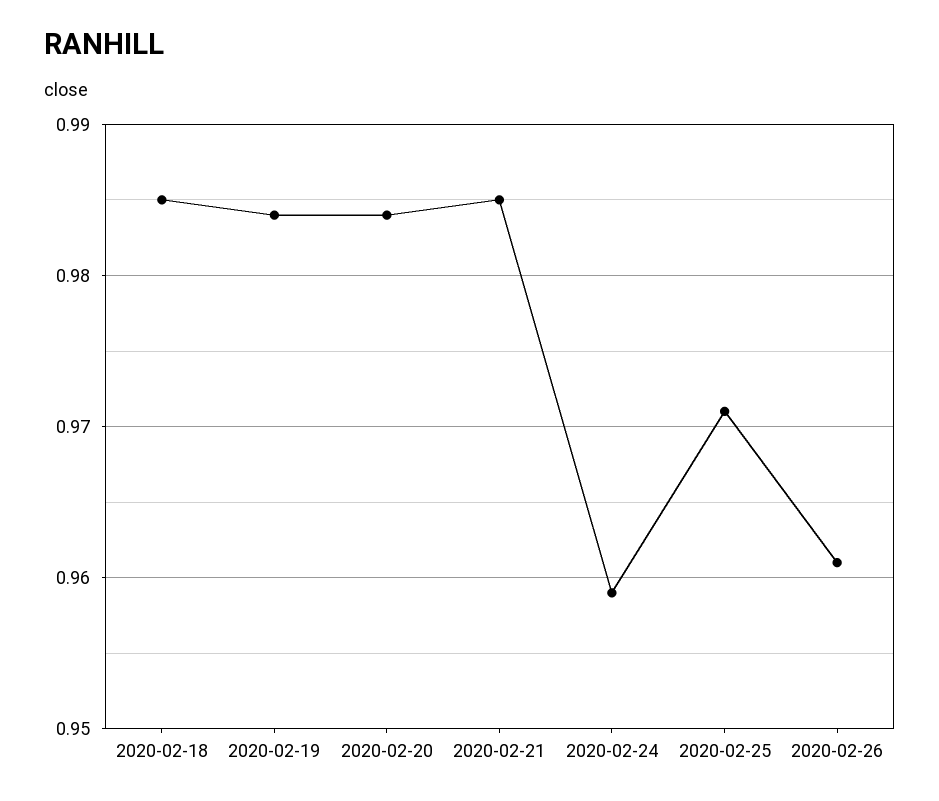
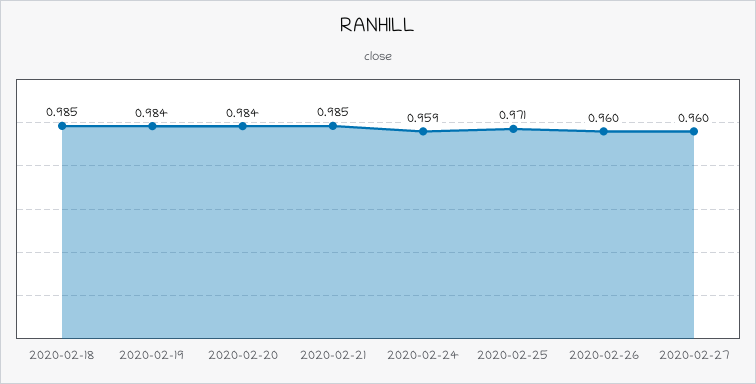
2020-02-26: 0.961 -> 0.96
2020-02-27: none -> 0.96

